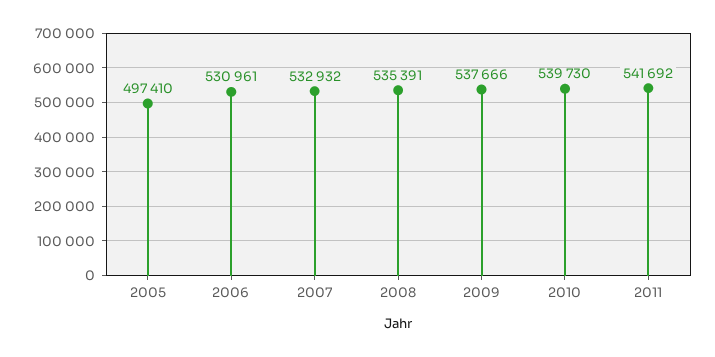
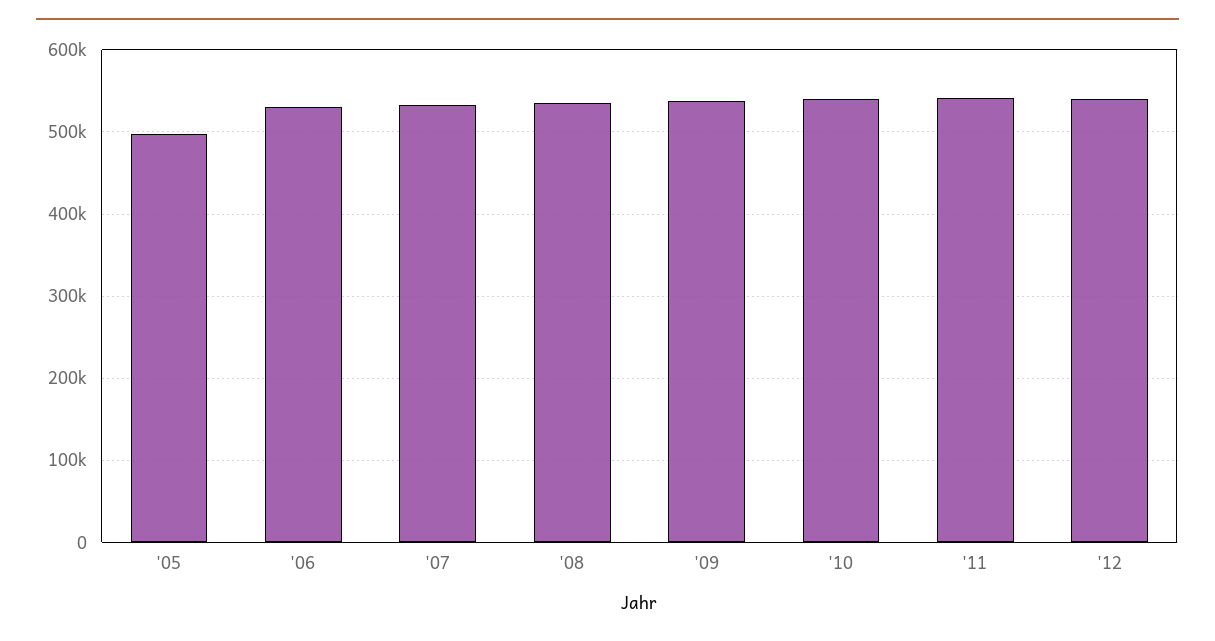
'12: none -> 540000

